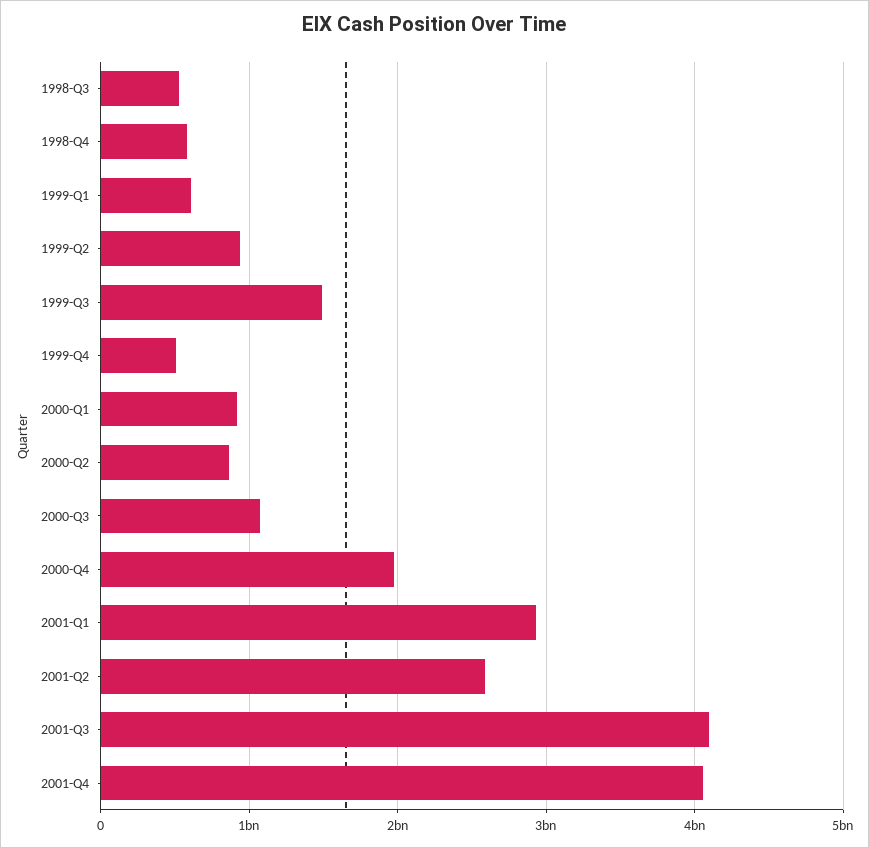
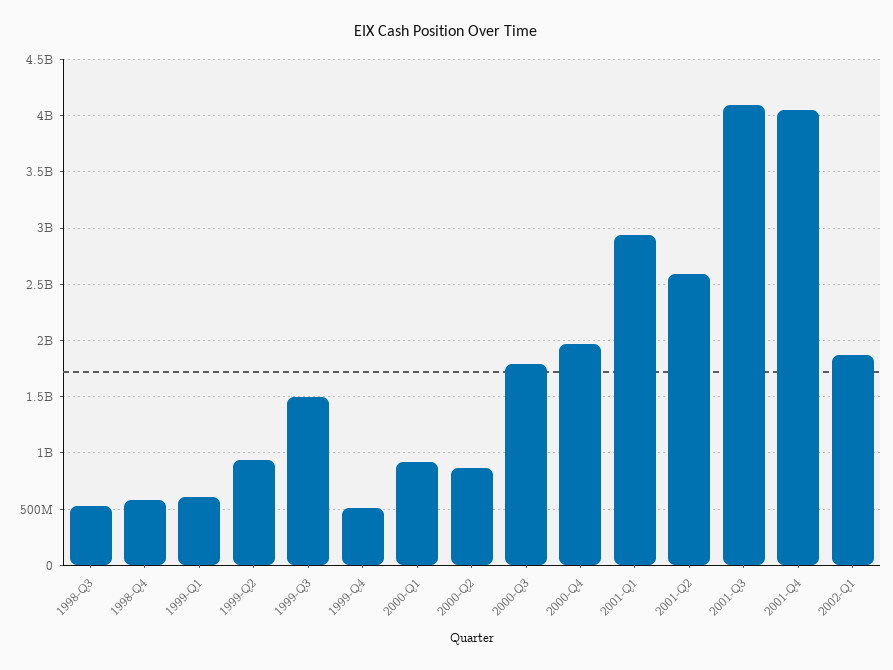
2000-Q3: 1100000000 -> 1800000000
2002-Q1: none -> 1900000000

